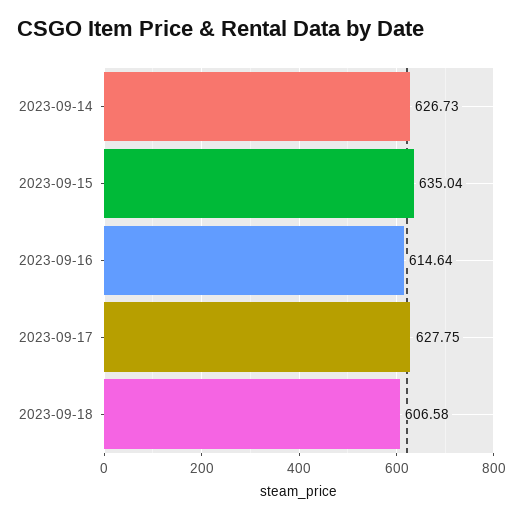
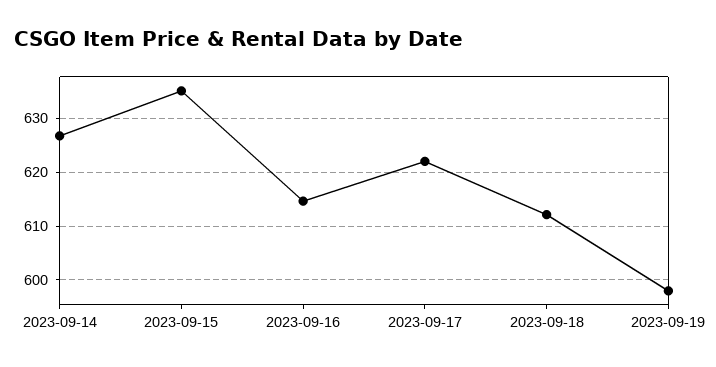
2023-09-17: 627.75 -> 622
2023-09-18: 606.58 -> 612
2023-09-19: none -> 598

